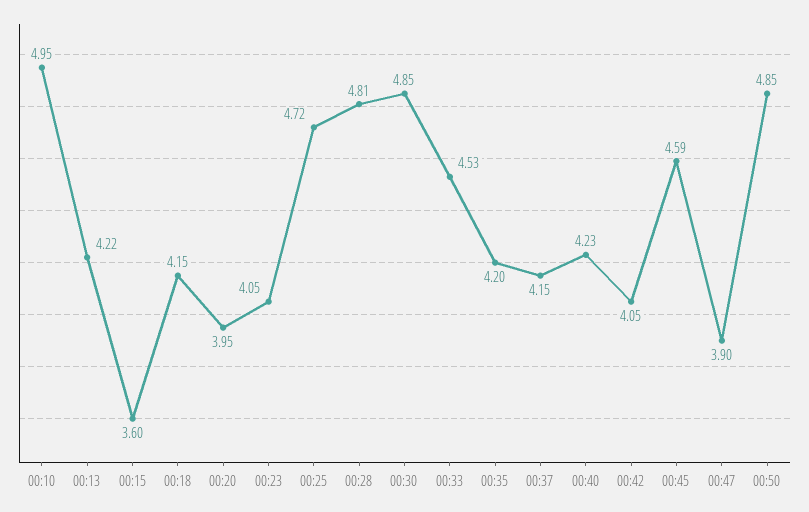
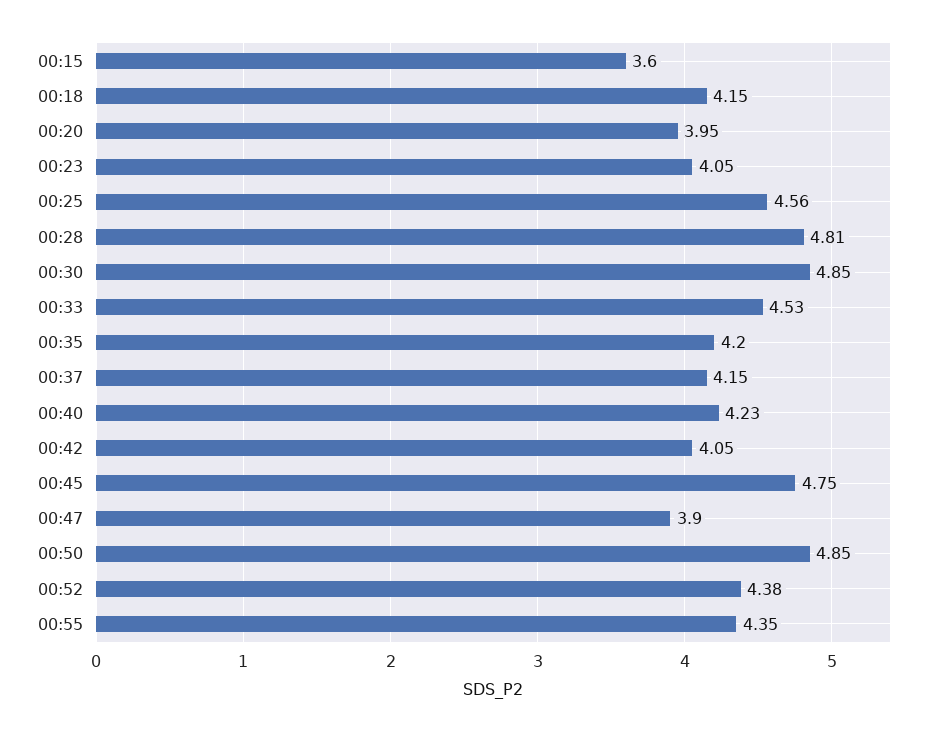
00:10: 4.95 -> none
00:13: 4.22 -> none
00:25: 4.72 -> 4.56
00:45: 4.59 -> 4.75
00:52: none -> 4.38
00:55: none -> 4.35

